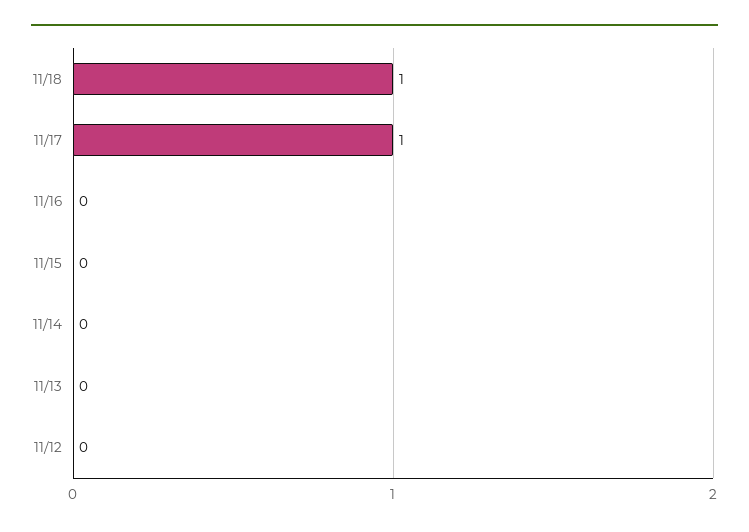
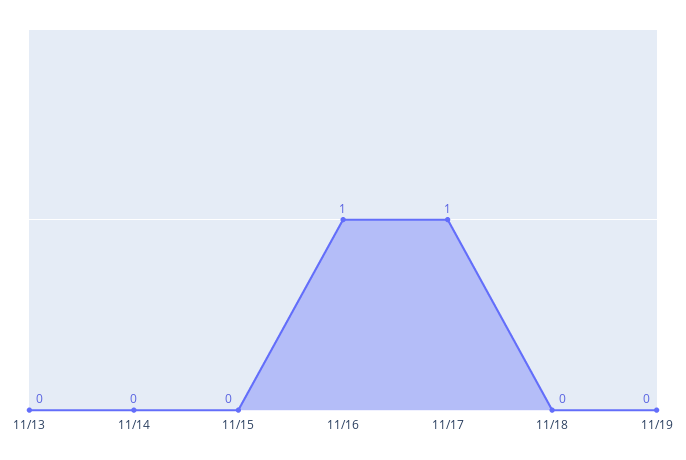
11/18: 1 -> 0
11/16: 0 -> 1
11/12: 0 -> none
11/19: none -> 0

